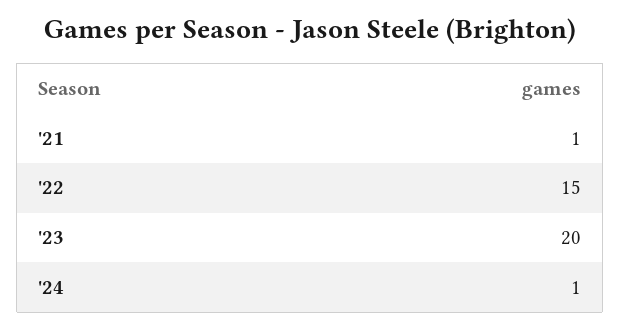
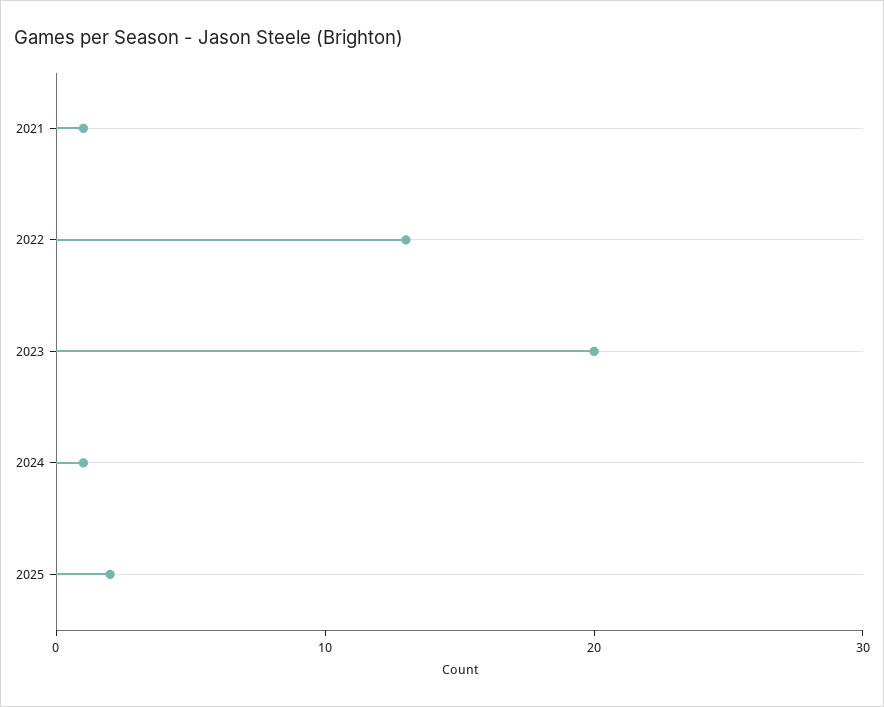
'22: 15 -> 13
2025: none -> 2

